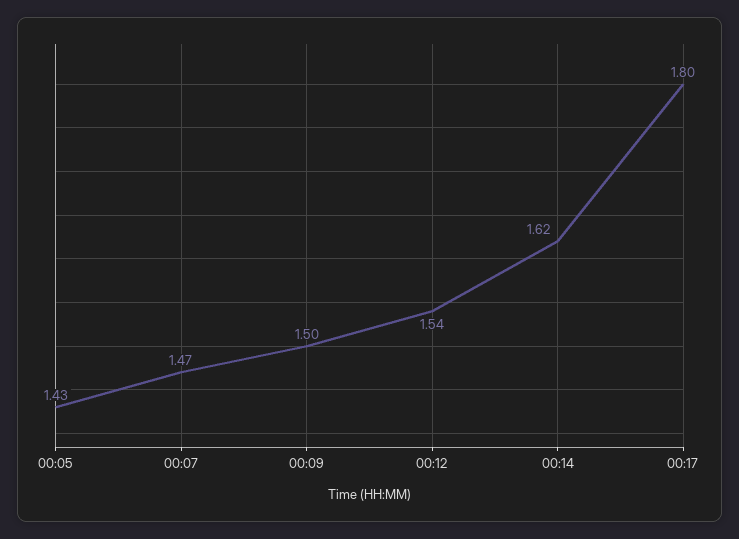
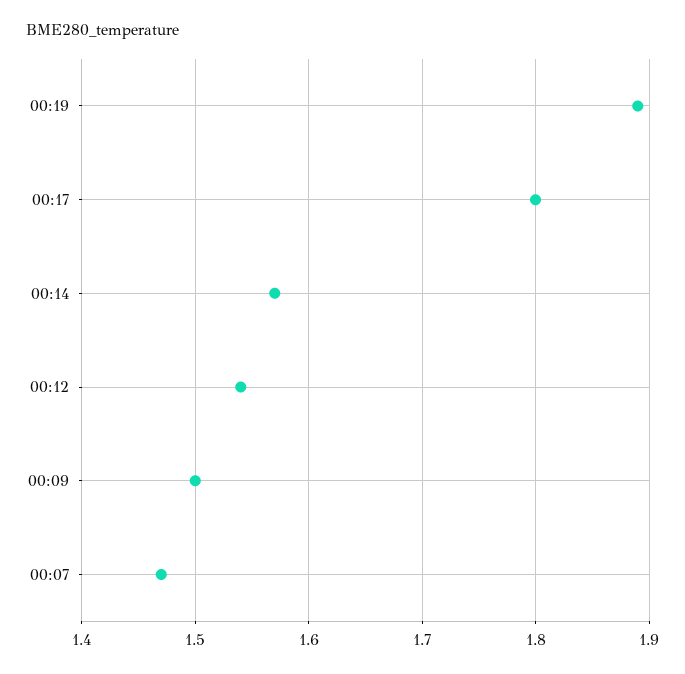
00:05: 1.43 -> none
00:14: 1.62 -> 1.57
00:19: none -> 1.89

